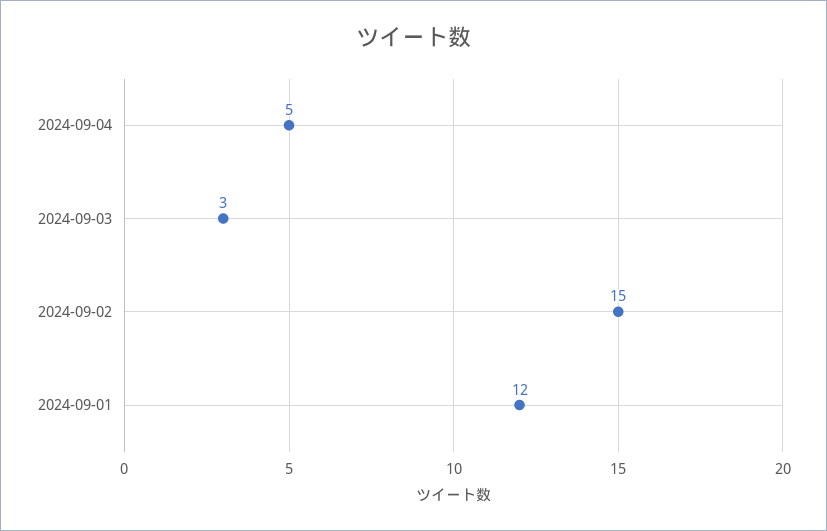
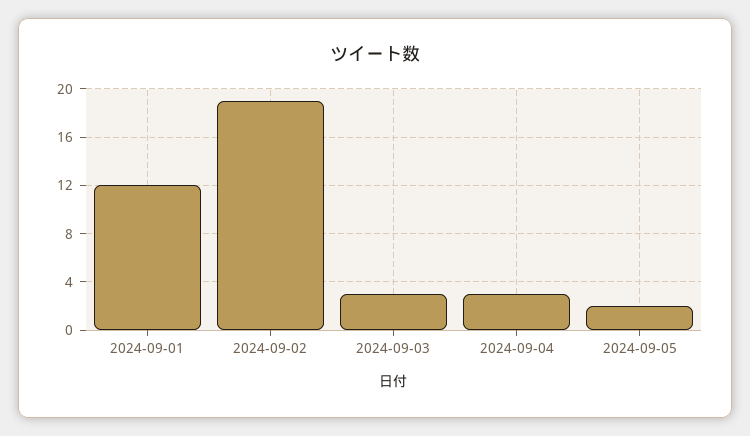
2024-09-04: 5 -> 3
2024-09-02: 15 -> 19
2024-09-05: none -> 2

